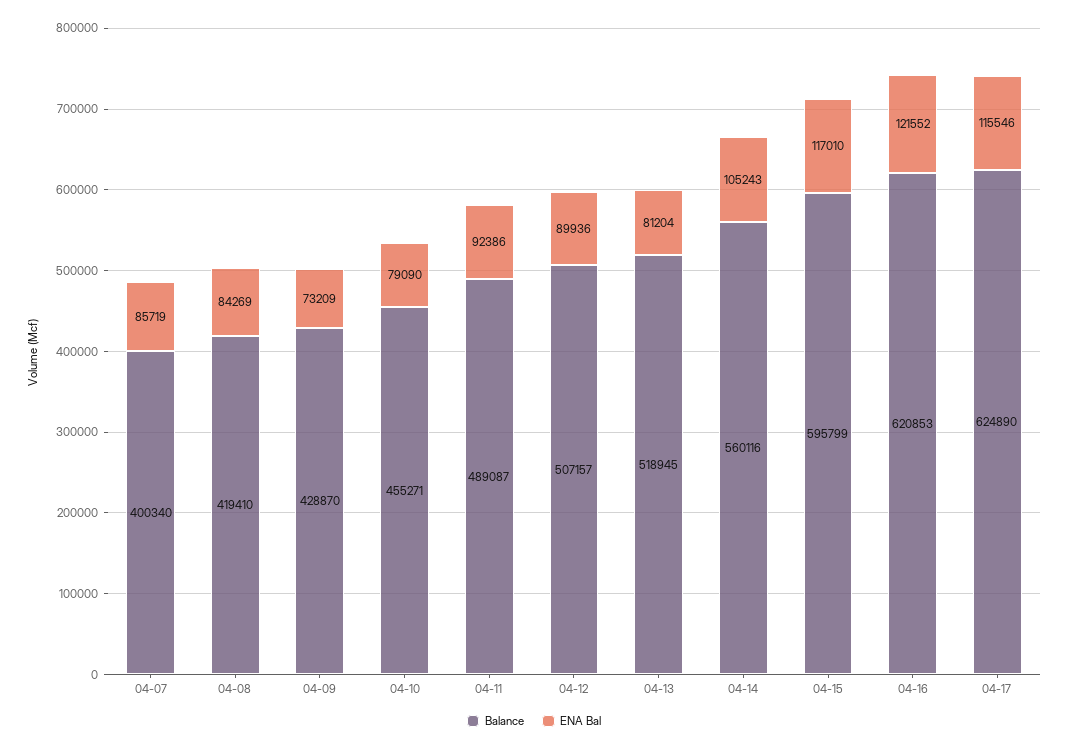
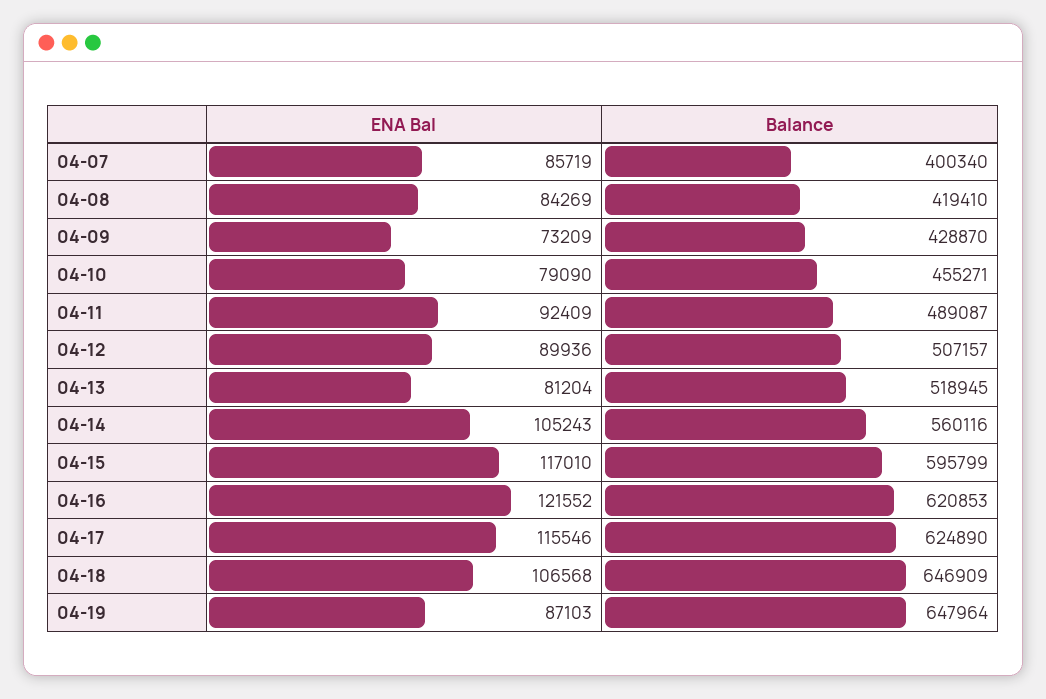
ENA Bal, 04-11: 92386 -> 92409
ENA Bal, 04-18: none -> 106568
Balance, 04-18: none -> 646909
ENA Bal, 04-19: none -> 87103
Balance, 04-19: none -> 647964

